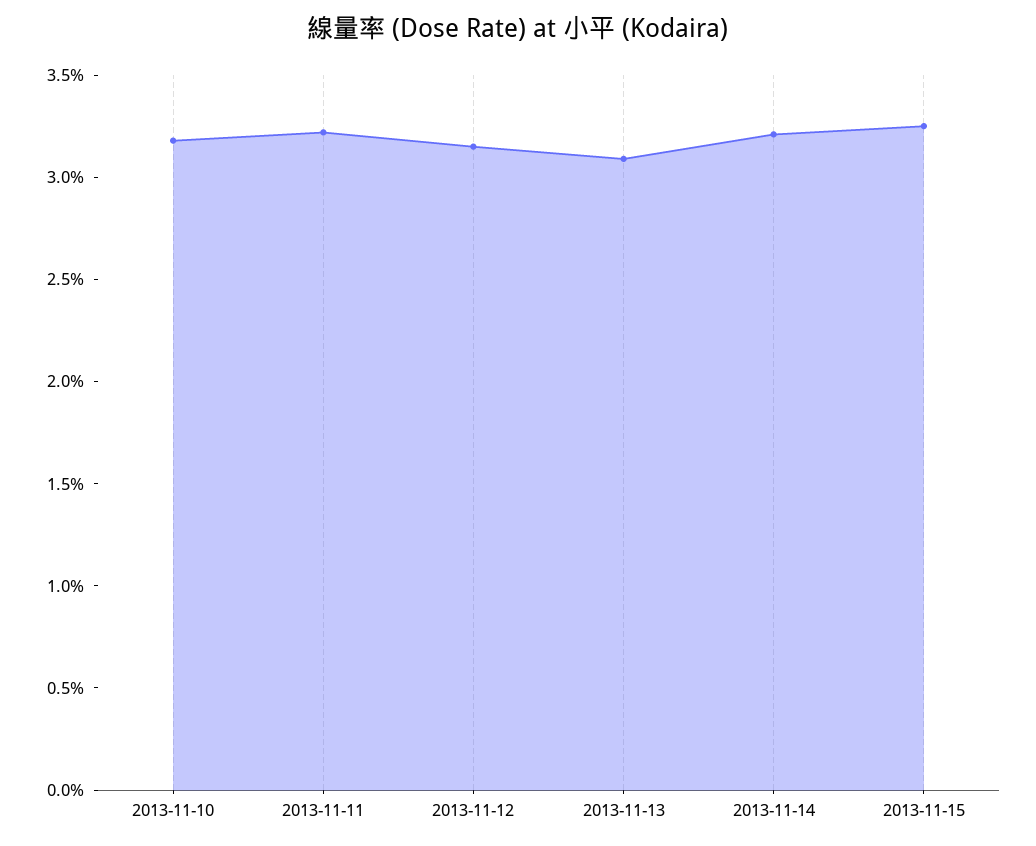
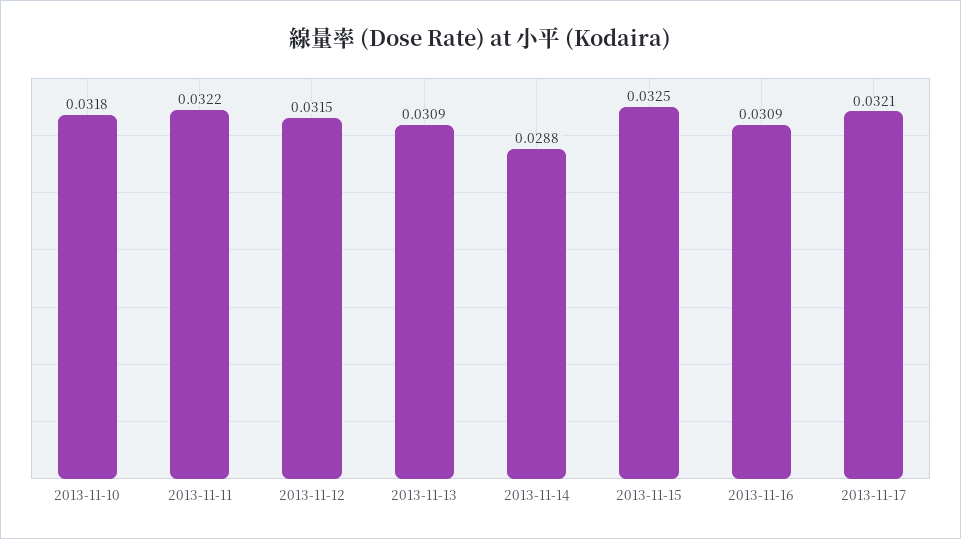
2013-11-14: 0.032 -> 0.0288
2013-11-16: none -> 0.0309
2013-11-17: none -> 0.0321

